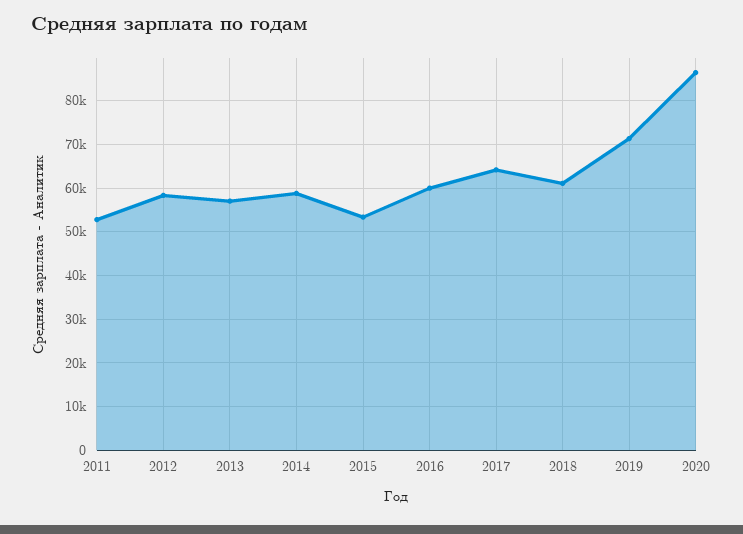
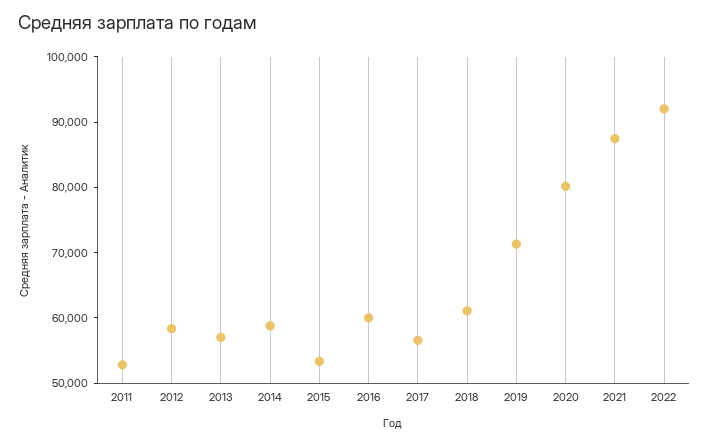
2017: 64000 -> 56000
2020: 86000 -> 80000
2021: none -> 88000
2022: none -> 92000

